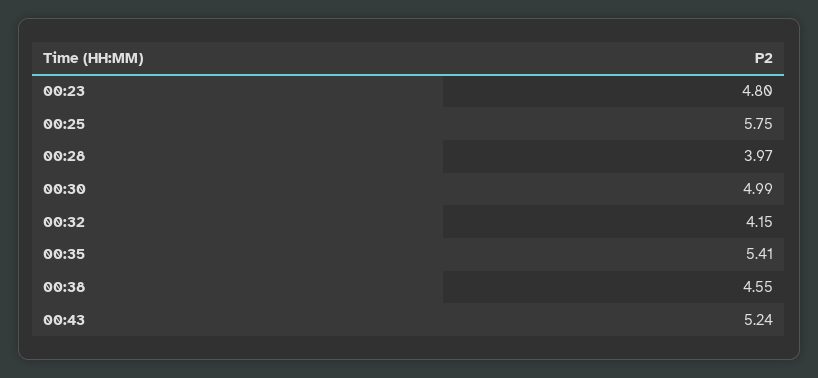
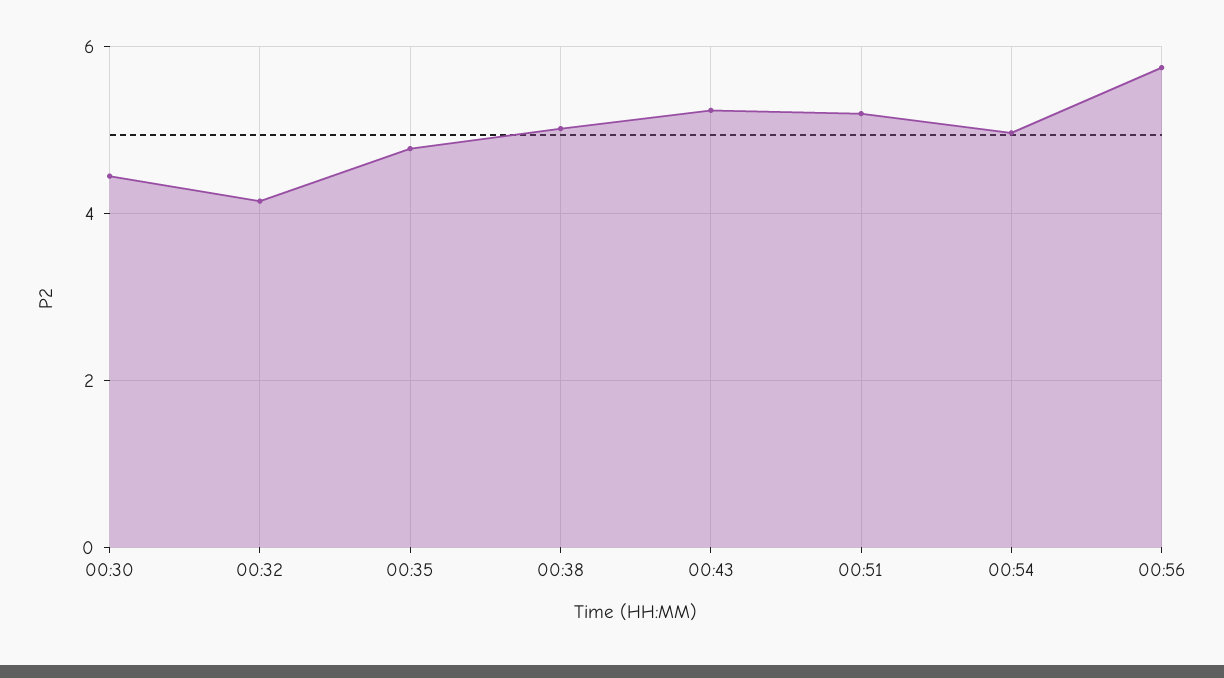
00:23: 4.8 -> none
00:25: 5.75 -> none
00:28: 3.97 -> none
00:30: 4.99 -> 4.4
00:35: 5.41 -> 4.8
00:38: 4.55 -> 5
00:51: none -> 5.2
00:54: none -> 5
00:56: none -> 5.8

